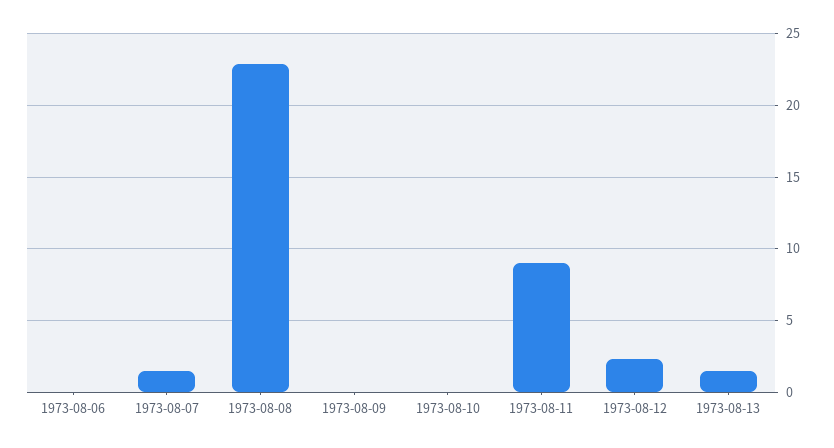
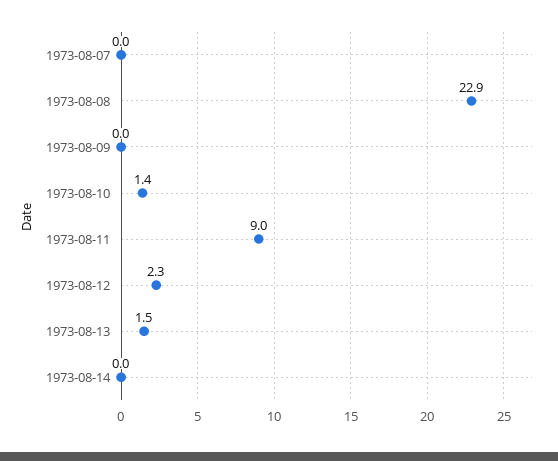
1973-08-06: 0 -> none
1973-08-07: 1.5 -> 0
1973-08-10: 0 -> 1.4
1973-08-14: none -> 0

